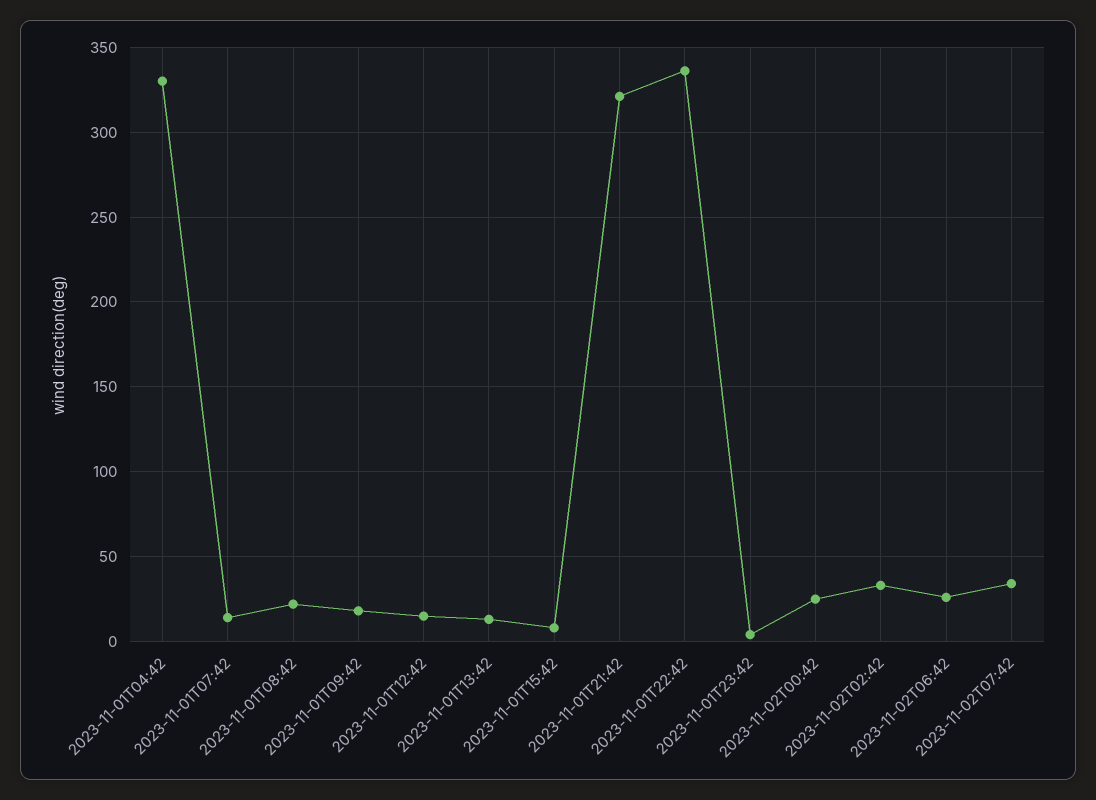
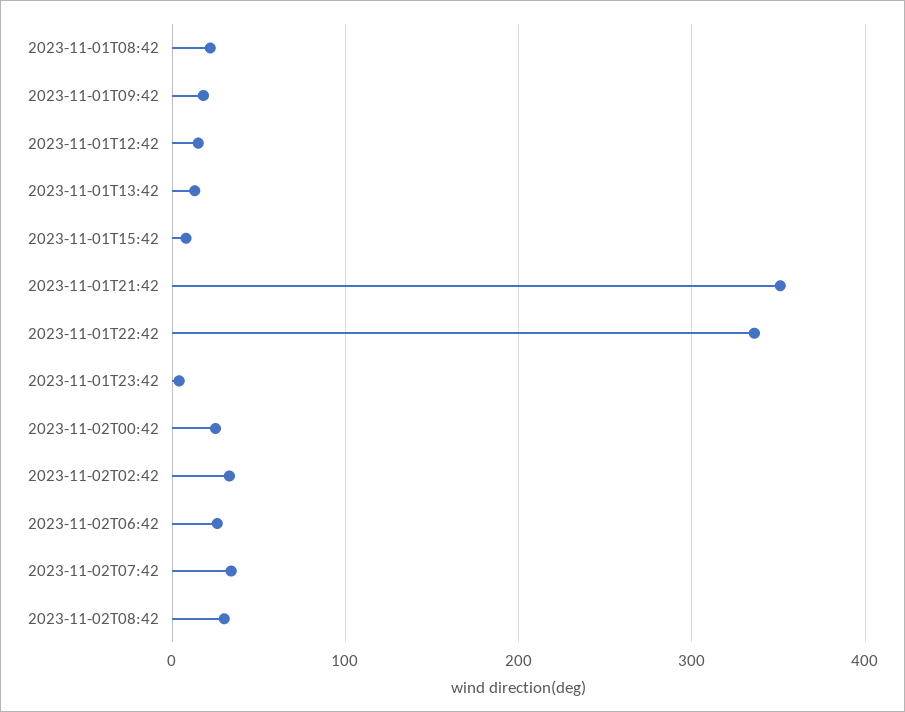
2023-11-01T04:42: 330 -> none
2023-11-01T07:42: 15 -> none
2023-11-01T21:42: 320 -> 350
2023-11-02T08:42: none -> 30

